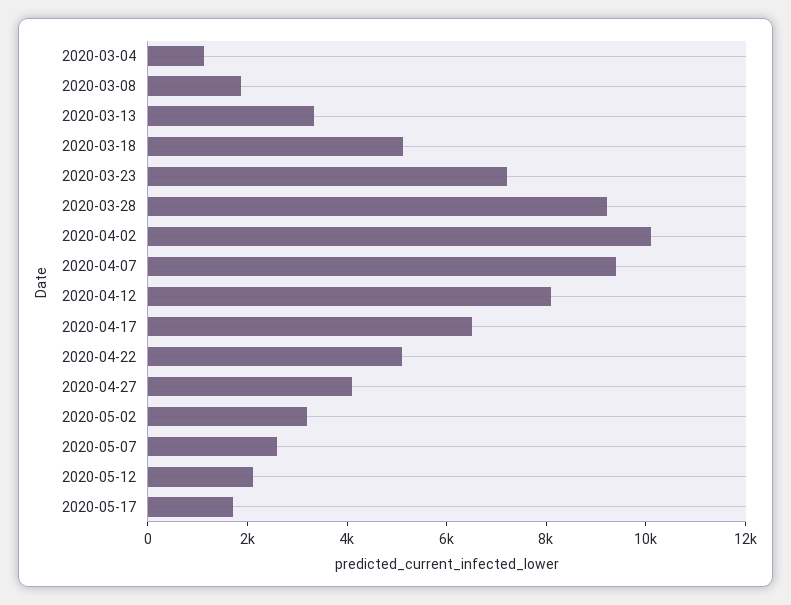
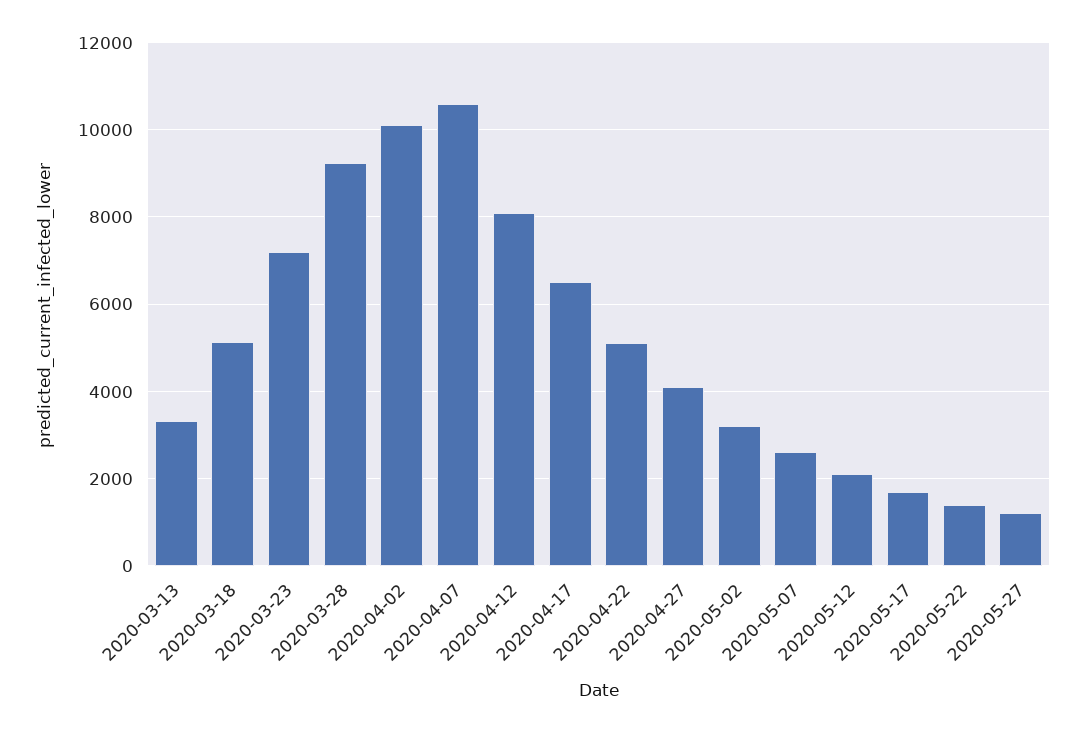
2020-03-04: 1000 -> none
2020-03-08: 2000 -> none
2020-04-07: 9500 -> 10600
2020-05-22: none -> 1400
2020-05-27: none -> 1200

